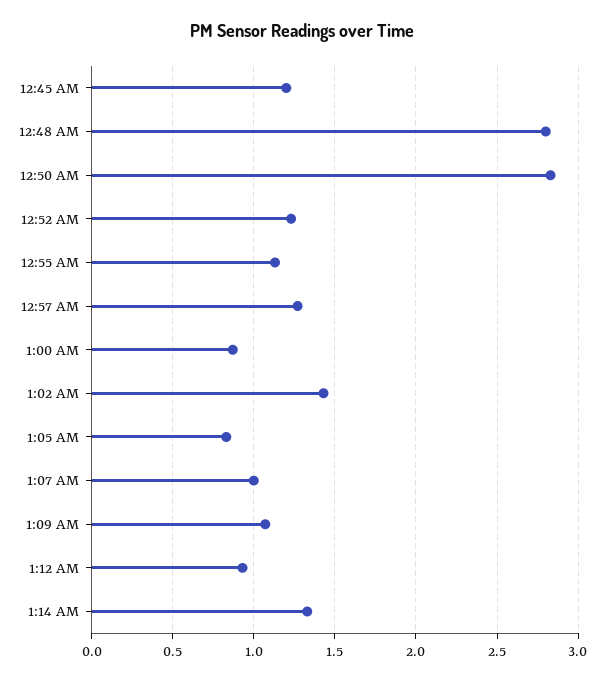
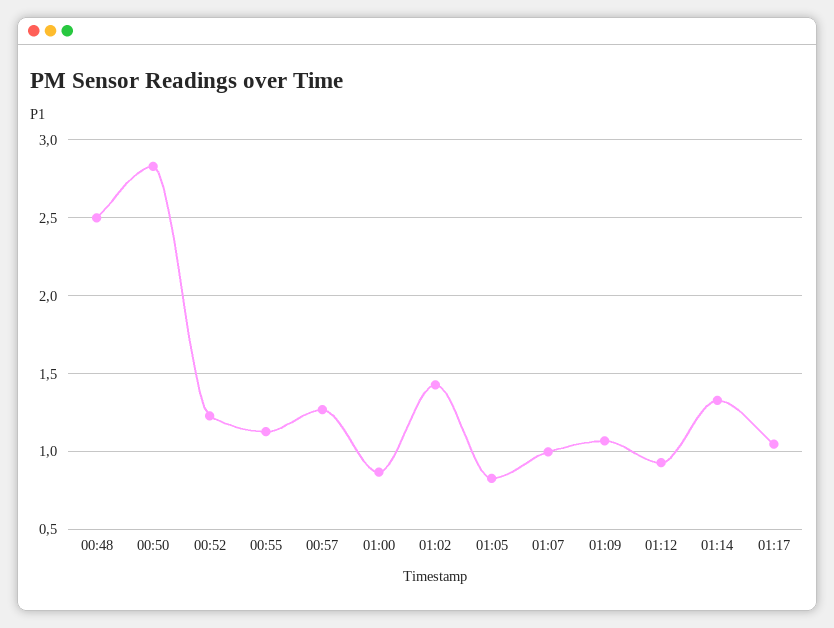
12:45 AM: 1.2 -> none
12:48 AM: 2.8 -> 2.5
01:17: none -> 1.05

